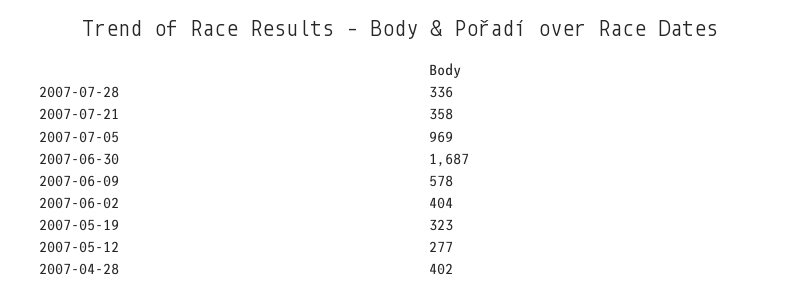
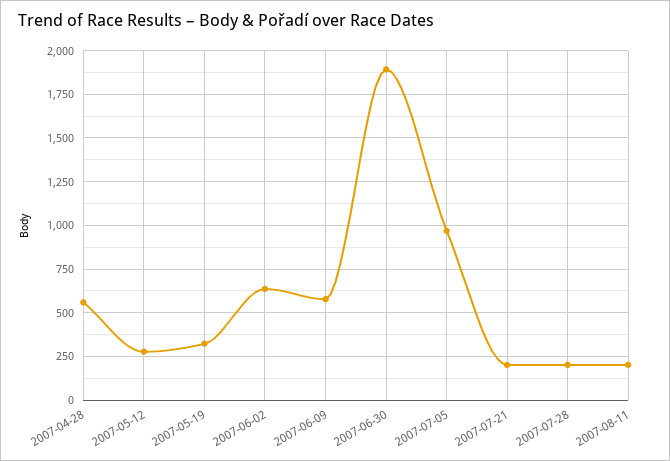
2007-07-28: 336 -> 200
2007-07-21: 358 -> 200
2007-06-30: 1687 -> 1900
2007-06-02: 404 -> 650
2007-04-28: 402 -> 550
2007-08-11: none -> 200

